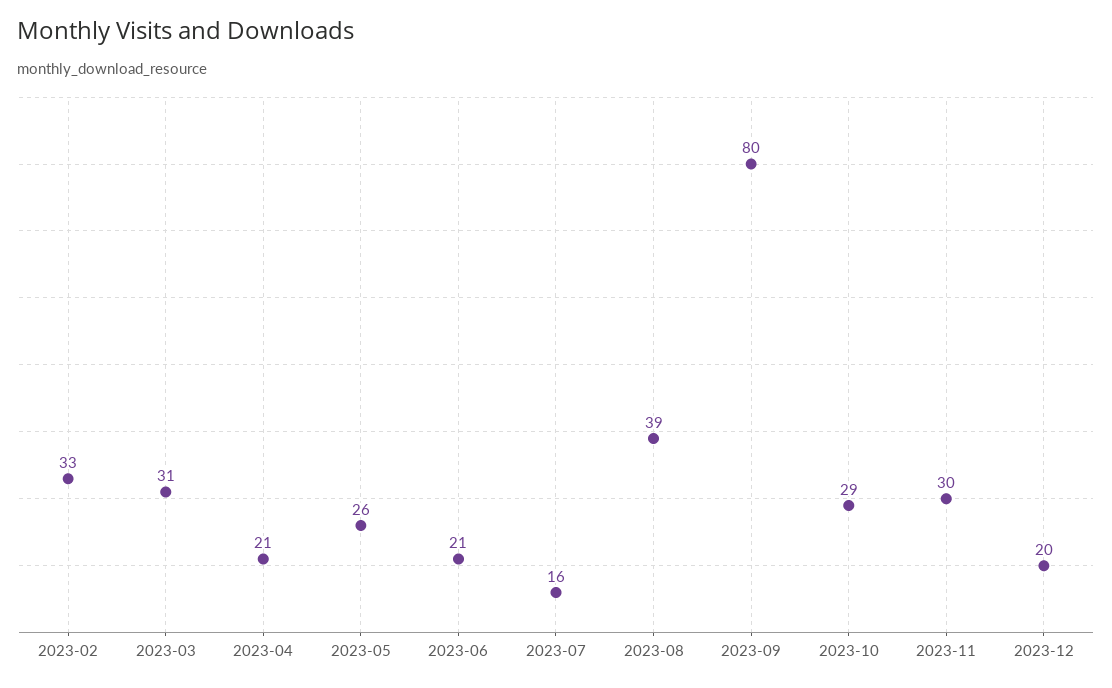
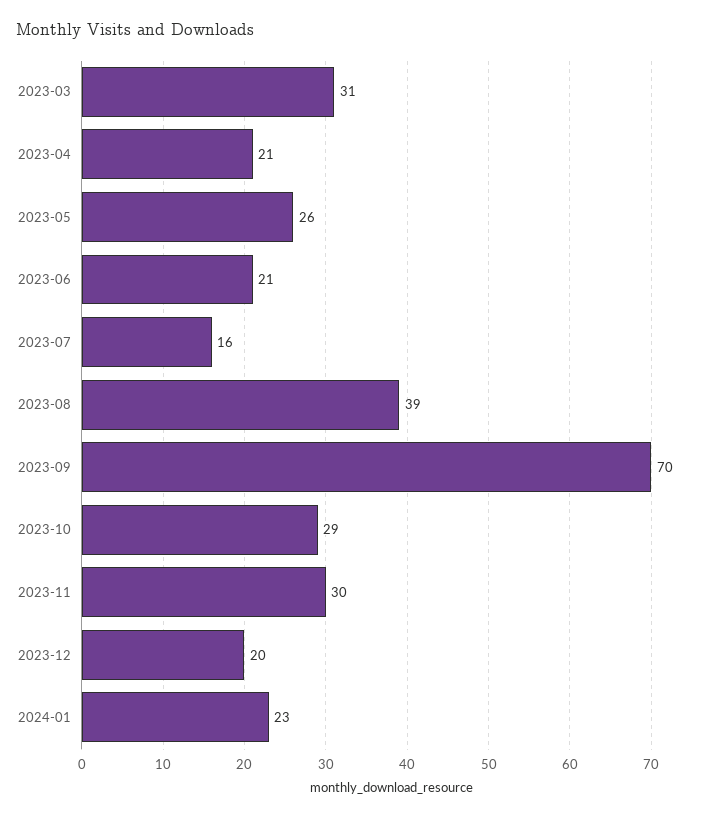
2023-02: 33 -> none
2023-09: 80 -> 70
2024-01: none -> 23

